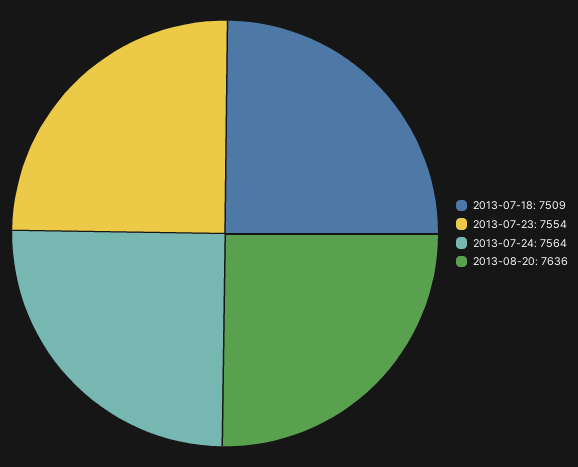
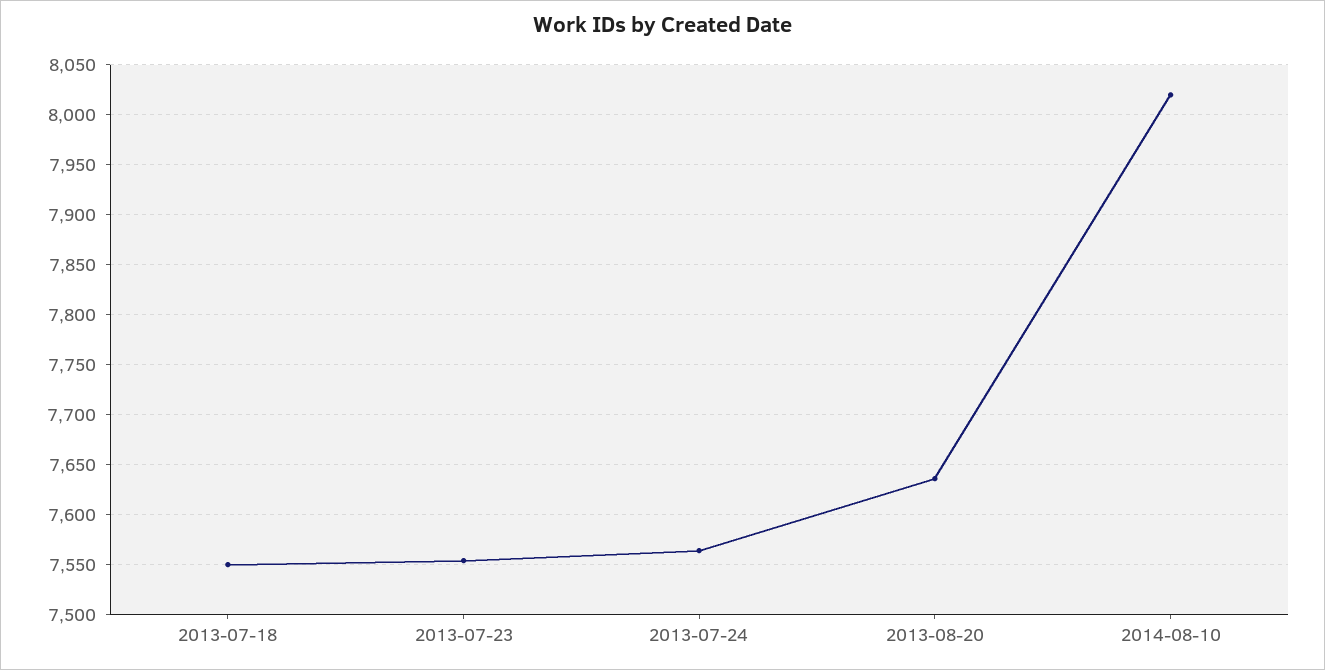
2013-07-18: 7509 -> 7550
2014-08-10: none -> 8020

